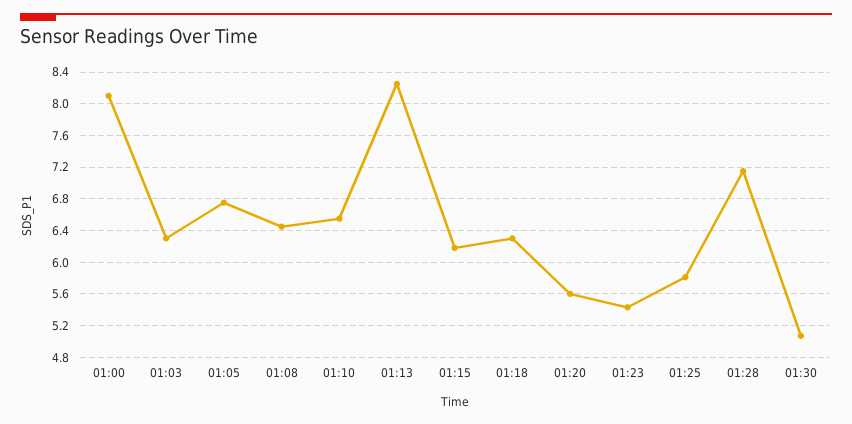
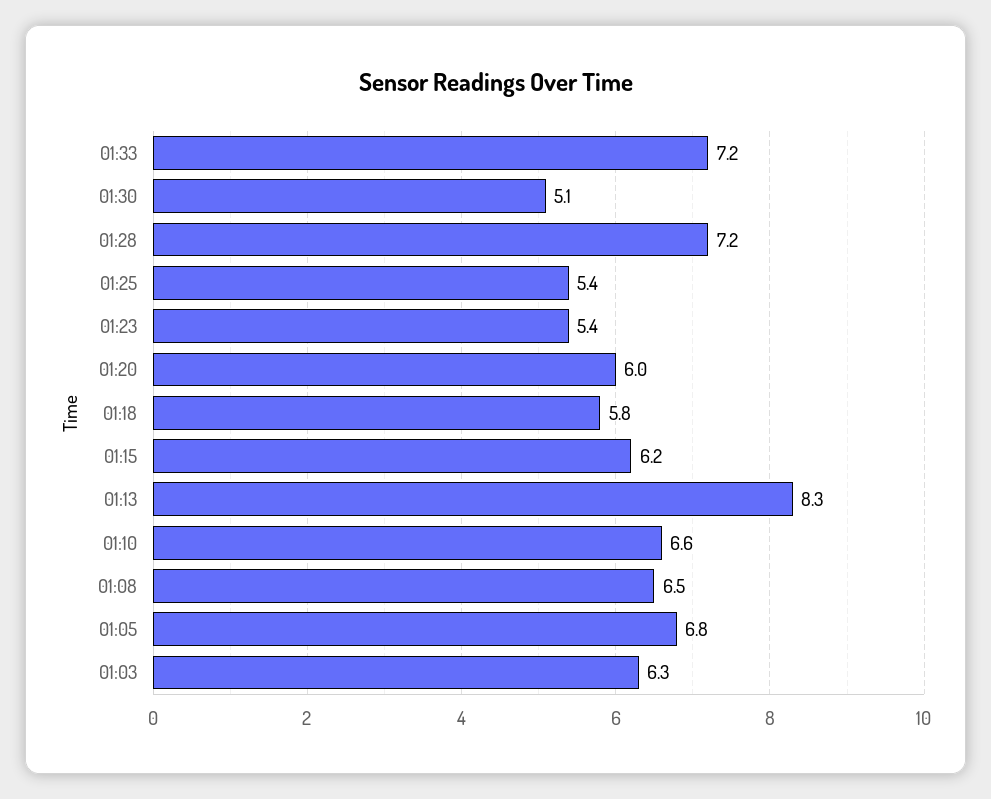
01:00: 8.1 -> none
01:18: 6.3 -> 5.8
01:20: 5.6 -> 6
01:25: 5.8 -> 5.4
01:33: none -> 7.2

